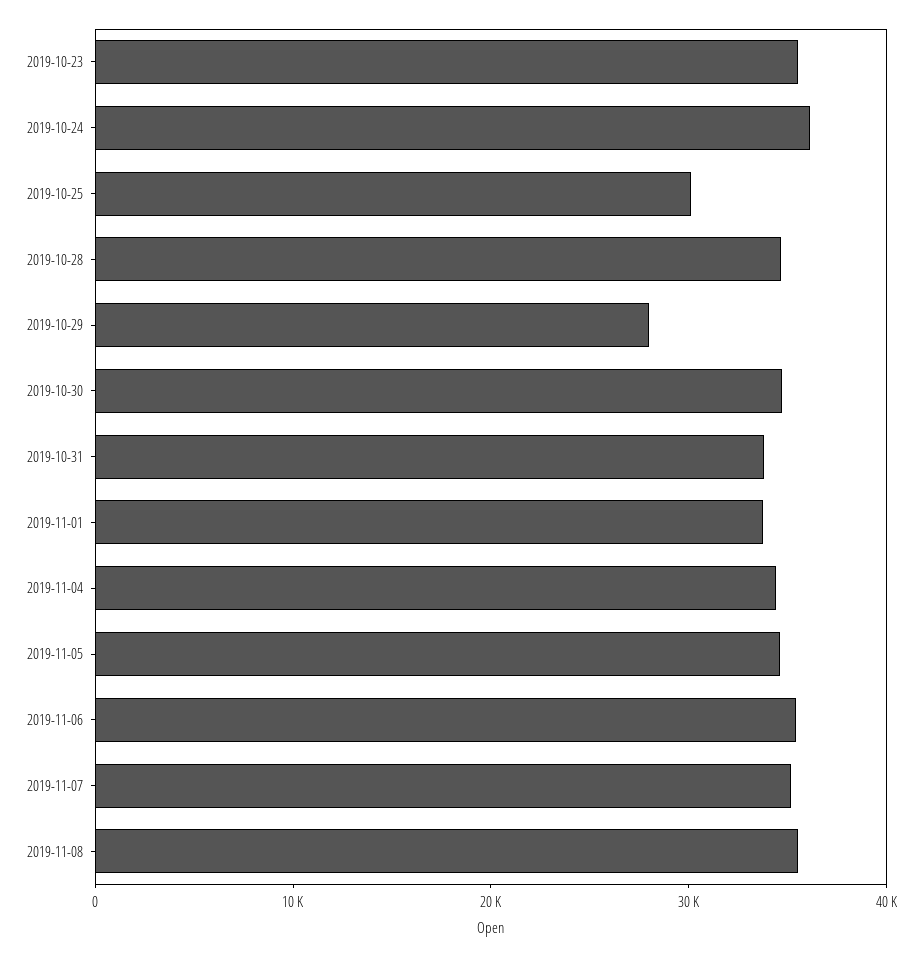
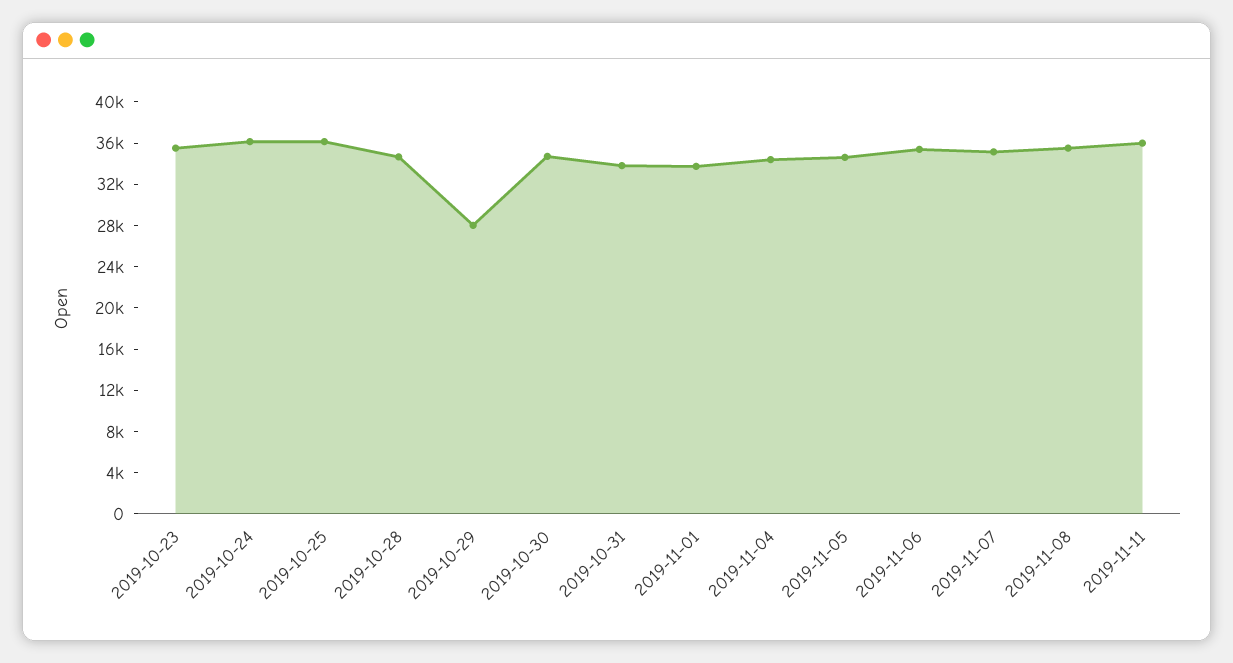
2019-10-25: 30000 -> 36000
2019-11-11: none -> 36000

